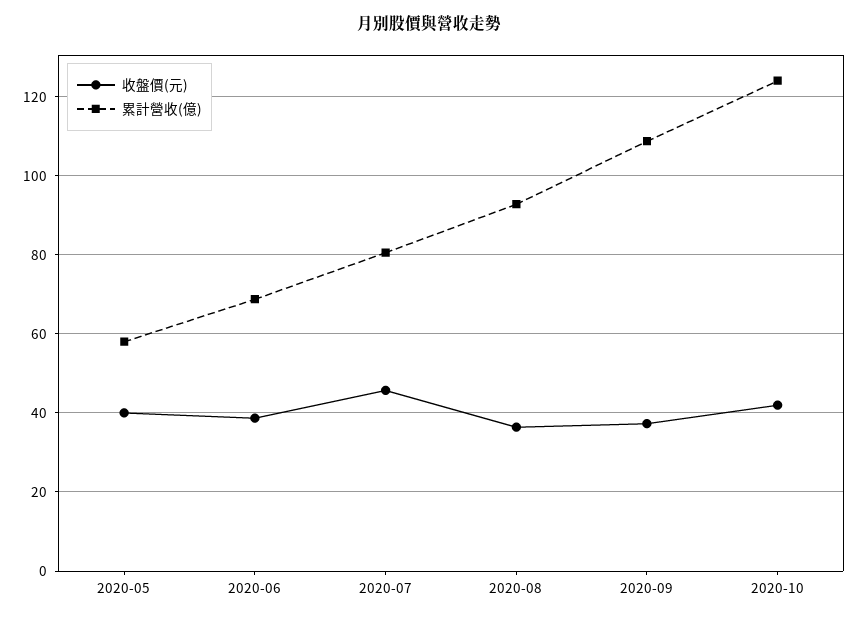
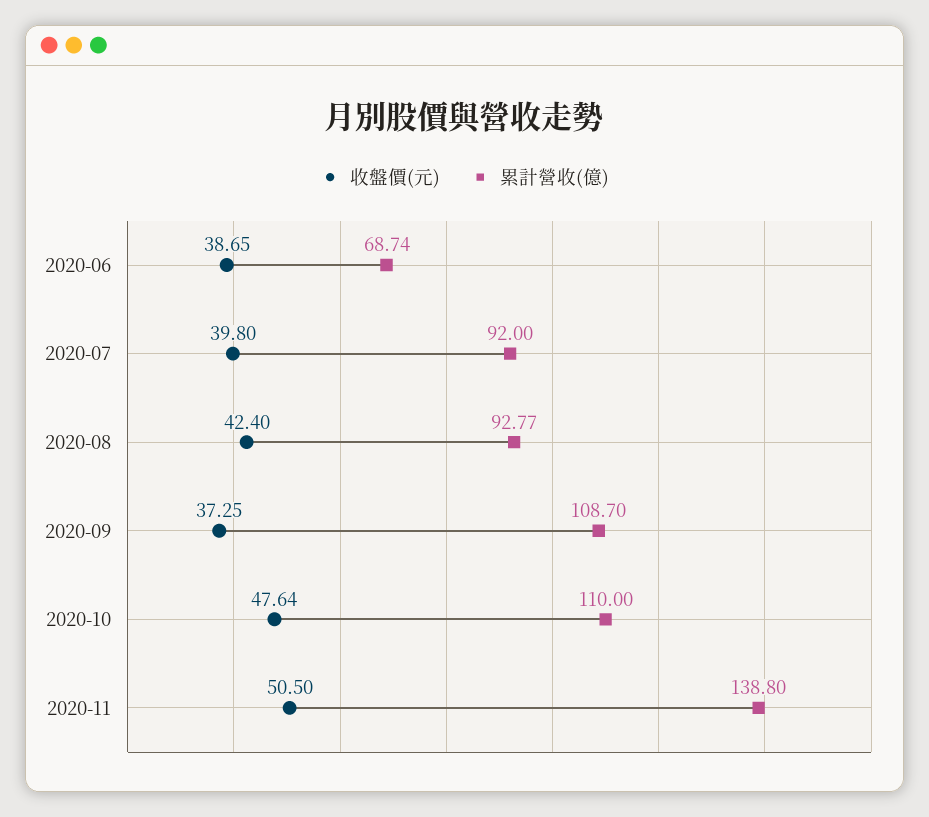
收盤價(元), 2020-05: 40 -> none
累計營收(億), 2020-05: 58 -> none
收盤價(元), 2020-07: 46 -> 39.8
累計營收(億), 2020-07: 80 -> 92
收盤價(元), 2020-08: 36 -> 42.4
收盤價(元), 2020-10: 42 -> 47.64
累計營收(億), 2020-10: 124 -> 110
收盤價(元), 2020-11: none -> 50.5
累計營收(億), 2020-11: none -> 138.8

